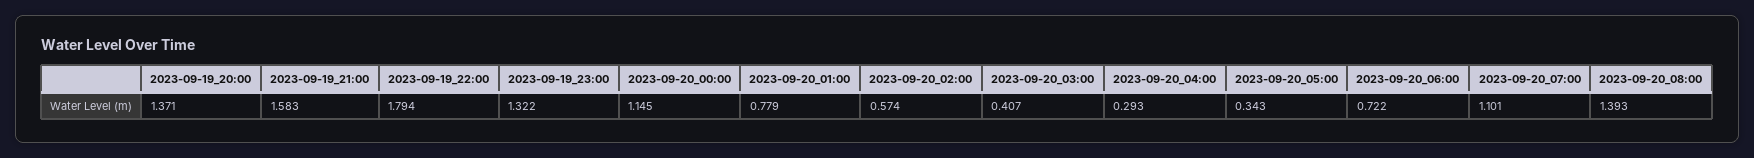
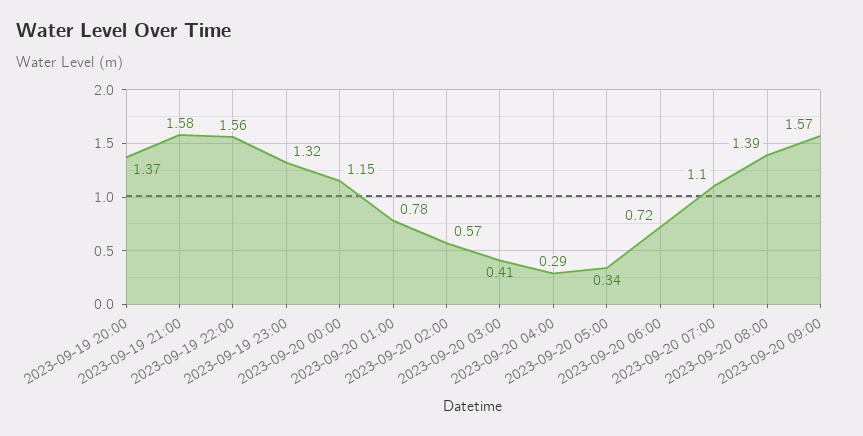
2023-09-19_22:00: 1.794 -> 1.56
2023-09-20 09:00: none -> 1.57

